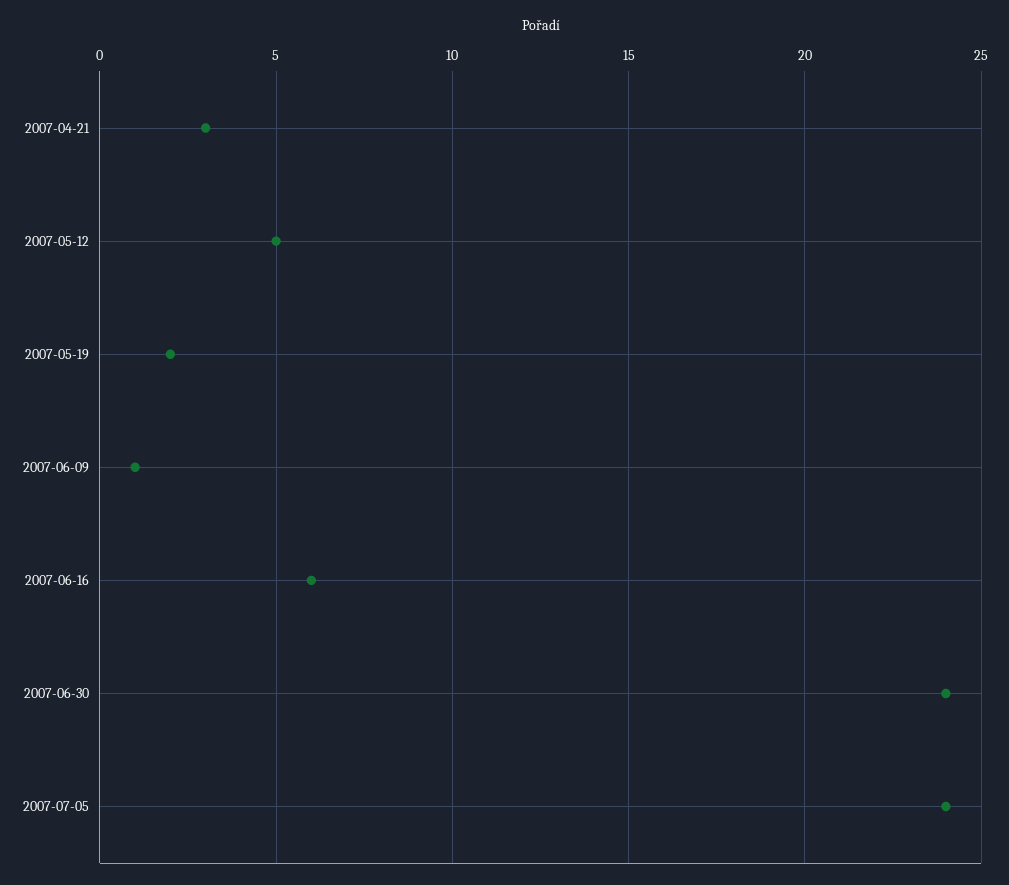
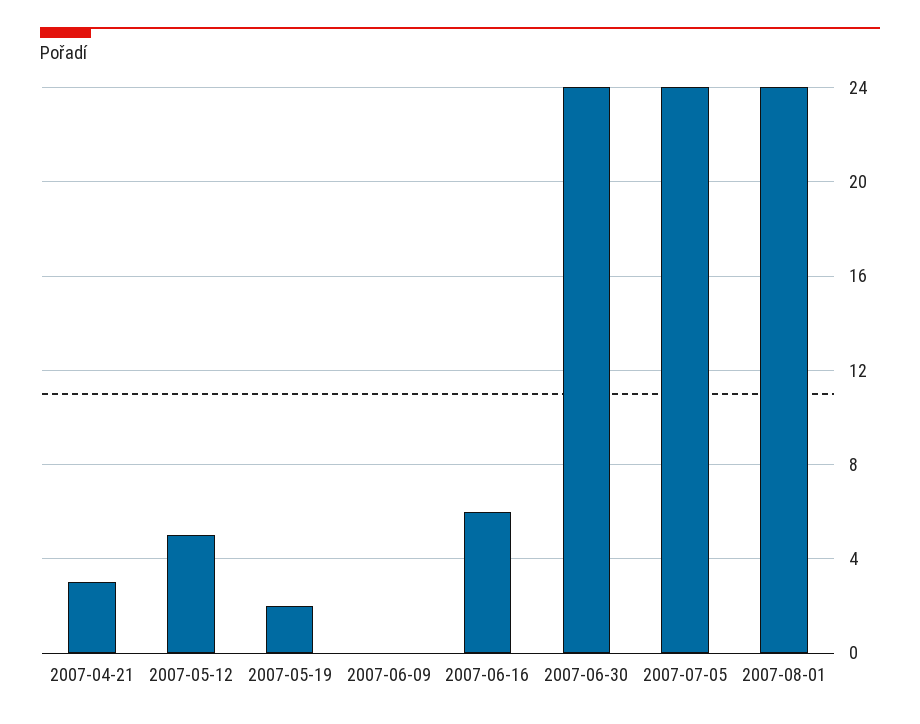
2007-06-09: 1 -> 0
2007-08-01: none -> 24

